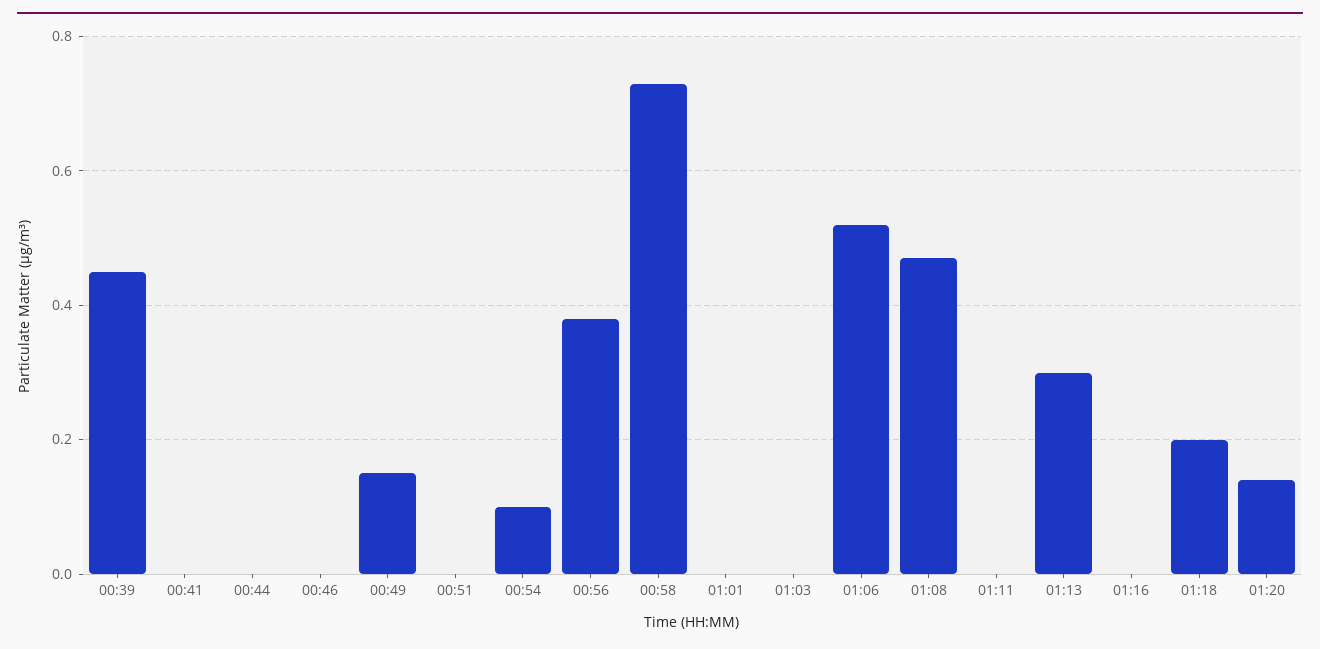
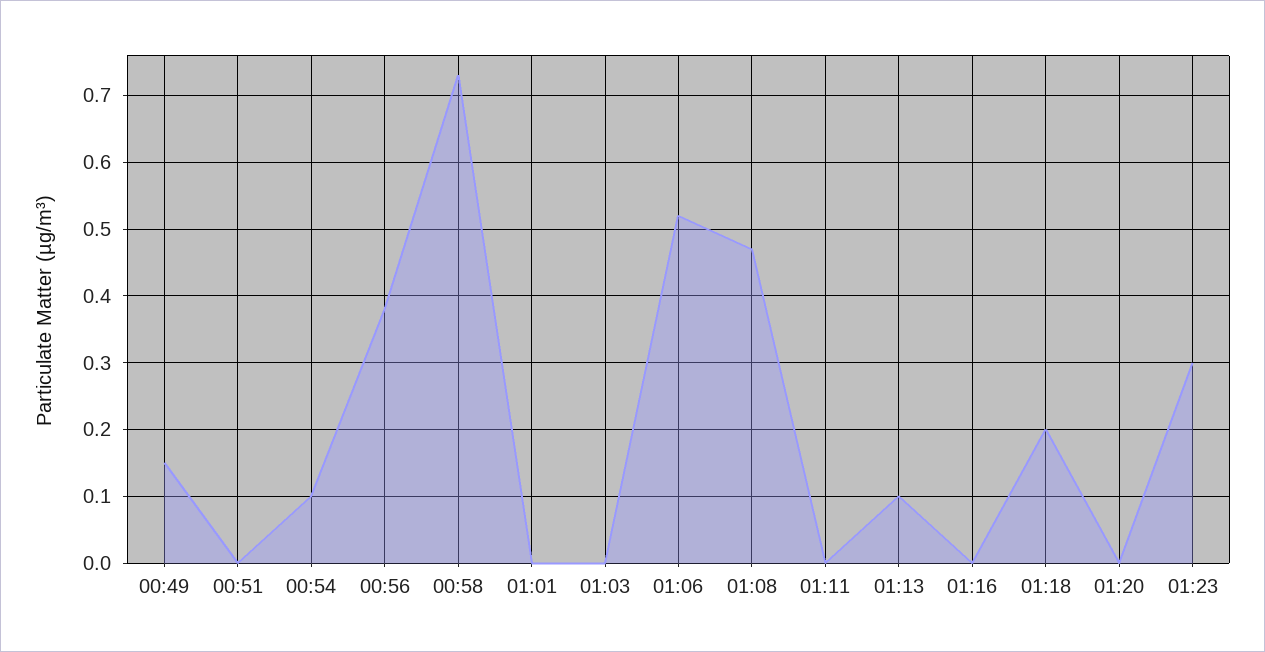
00:39: 0.45 -> none
00:41: 0 -> none
00:44: 0 -> none
00:46: 0 -> none
01:13: 0.3 -> 0.1
01:20: 0.15 -> 0
01:23: none -> 0.3

